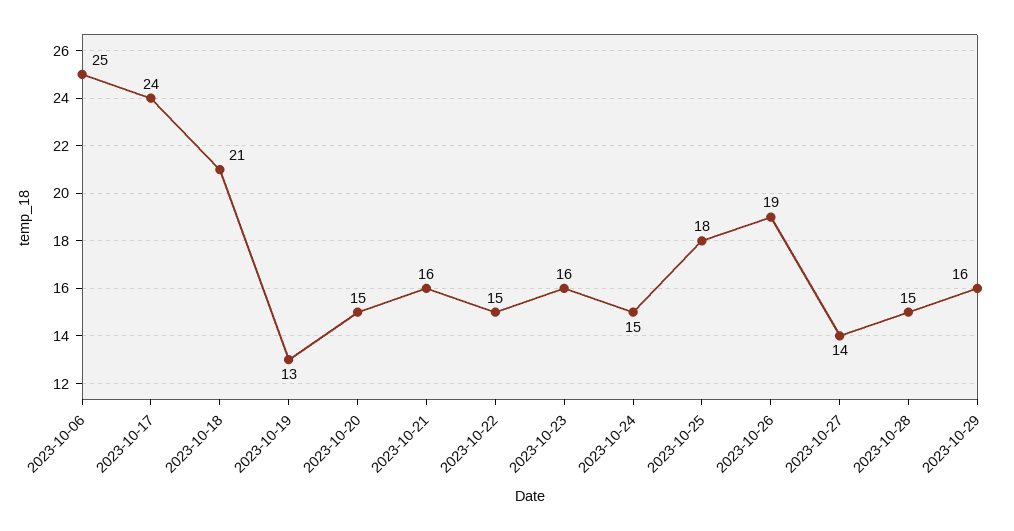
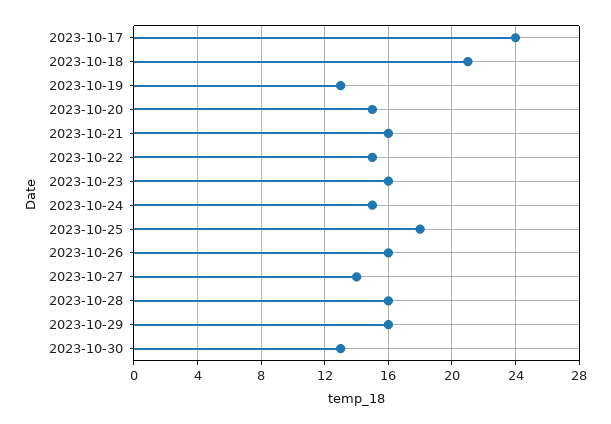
2023-10-06: 25 -> none
2023-10-26: 19 -> 16
2023-10-28: 15 -> 16
2023-10-30: none -> 13

